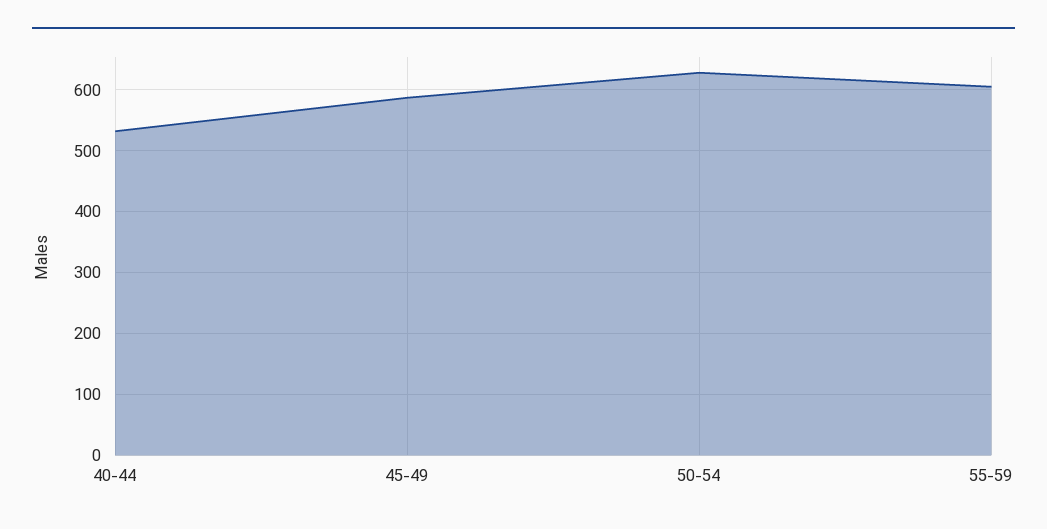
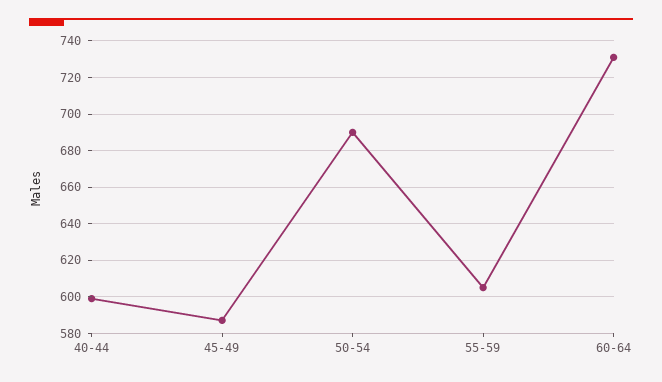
40-44: 530 -> 600
50-54: 630 -> 690
60-64: none -> 730

